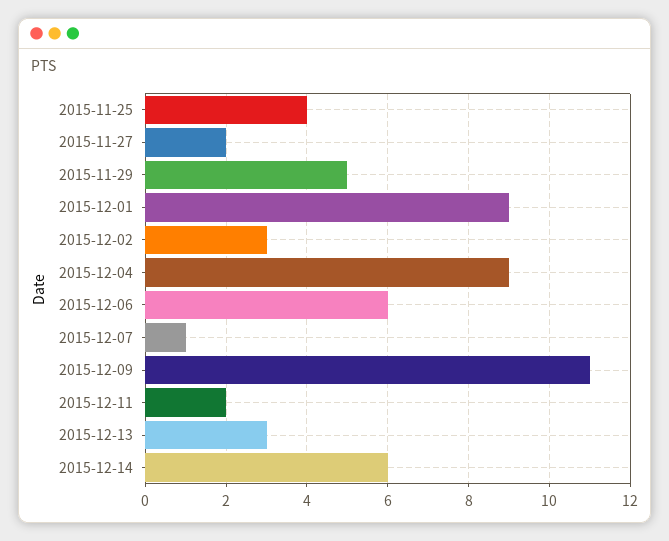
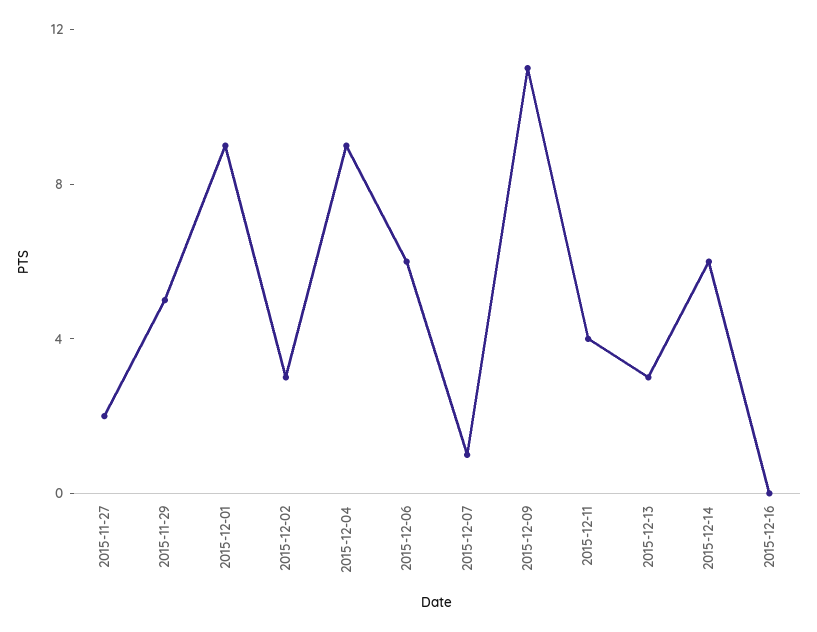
2015-11-25: 4 -> none
2015-12-11: 2 -> 4
2015-12-16: none -> 0

